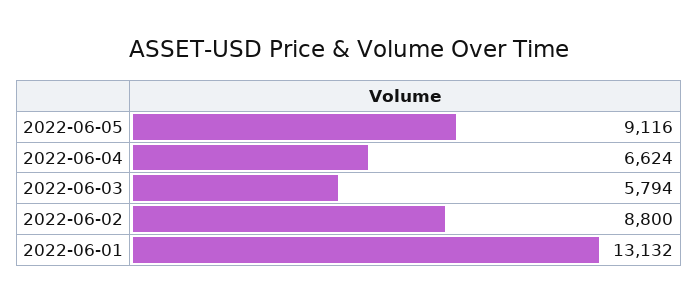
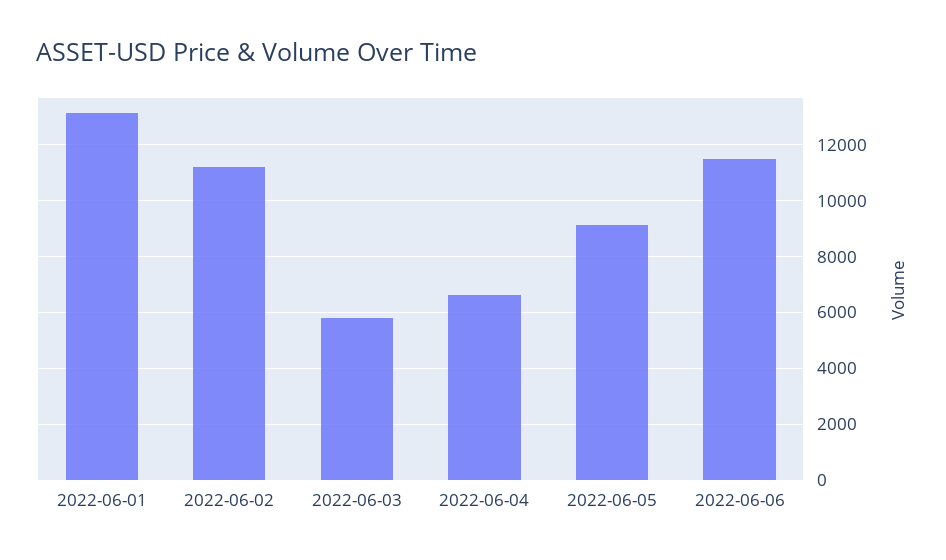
2022-06-02: 8800 -> 11250
2022-06-06: none -> 11500

